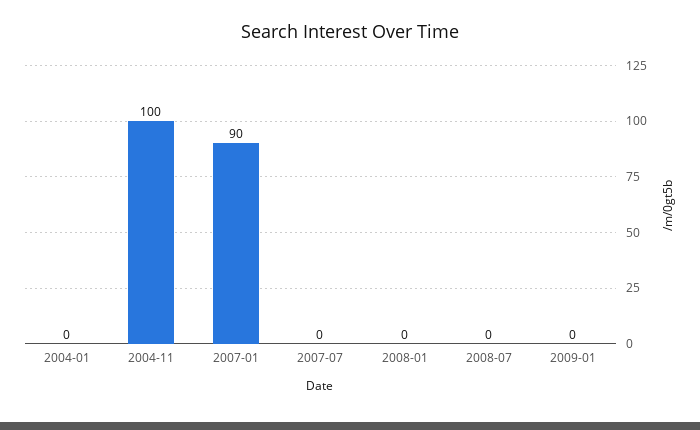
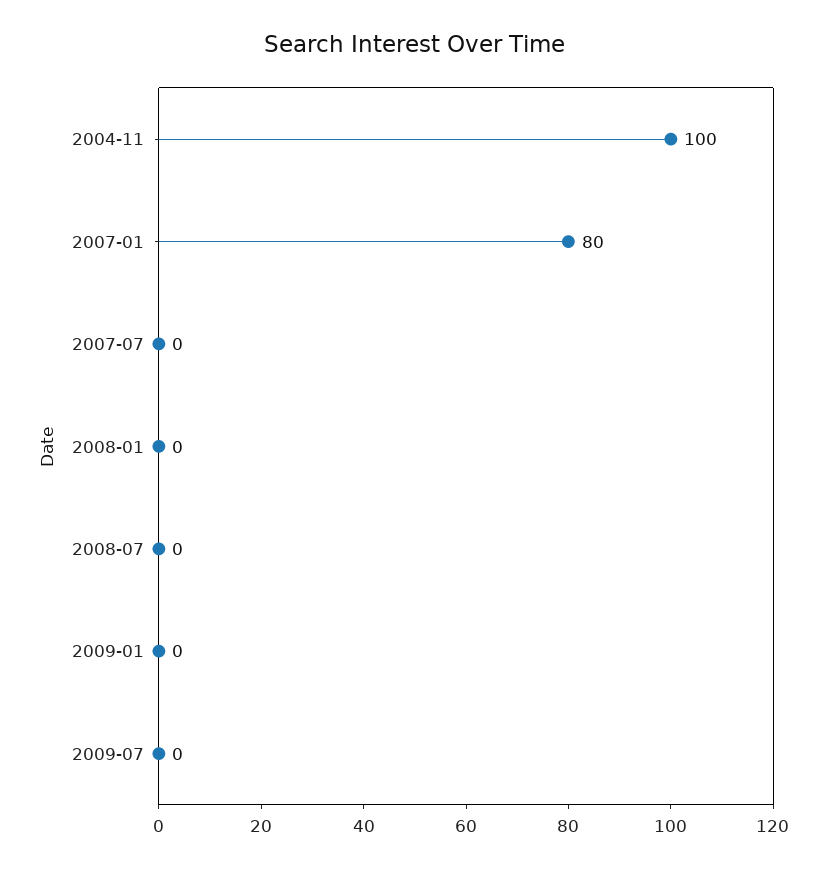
2004-01: 0 -> none
2007-01: 90 -> 80
2009-07: none -> 0

